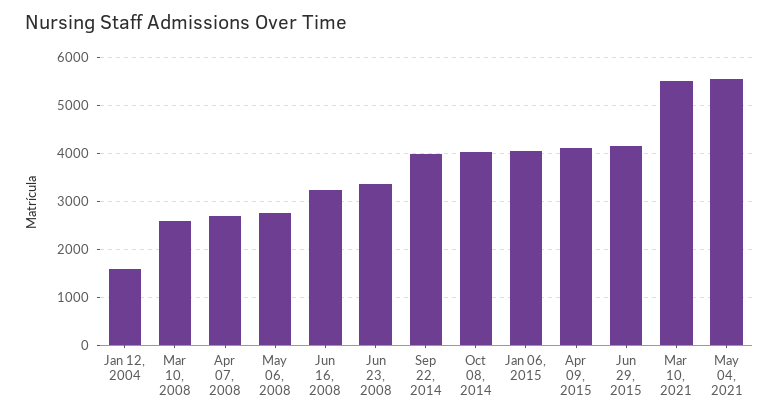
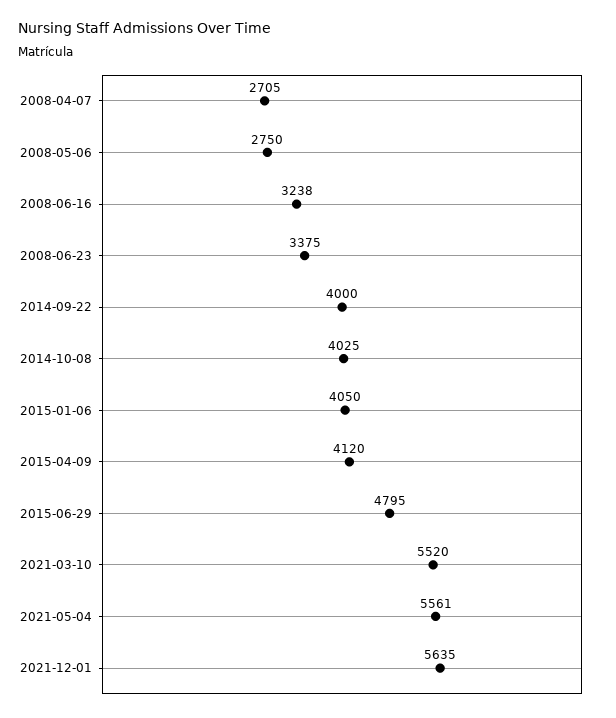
Jan 12, 2004: 1600 -> none
Mar 10, 2008: 2600 -> none
Jun 29, 2015: 4200 -> 4795
2021-12-01: none -> 5635

